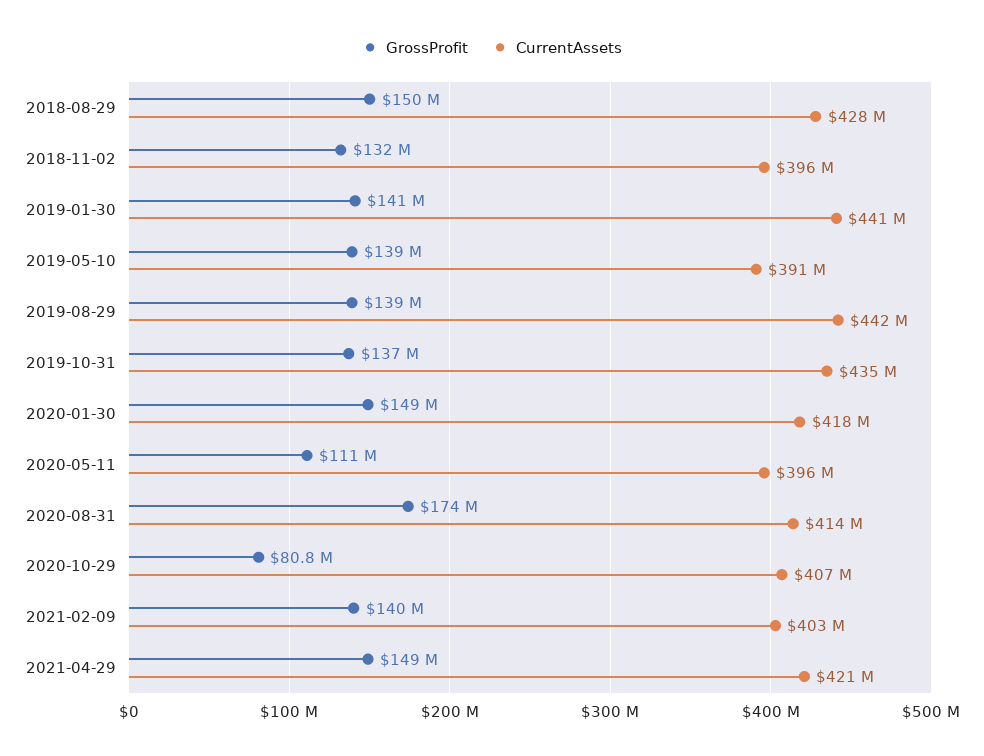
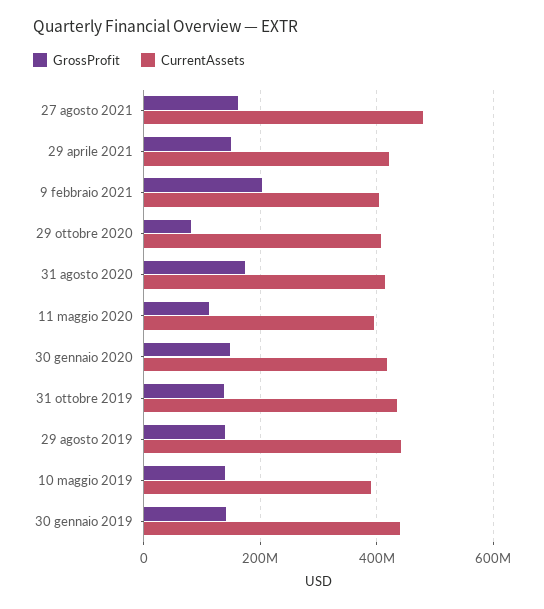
GrossProfit, 2018-08-29: 150000000 -> none
CurrentAssets, 2018-08-29: 428000000 -> none
GrossProfit, 2018-11-02: 132000000 -> none
CurrentAssets, 2018-11-02: 396000000 -> none
GrossProfit, 2021-02-09: 140000000 -> 200000000
GrossProfit, 27 agosto 2021: none -> 160000000
CurrentAssets, 27 agosto 2021: none -> 480000000

